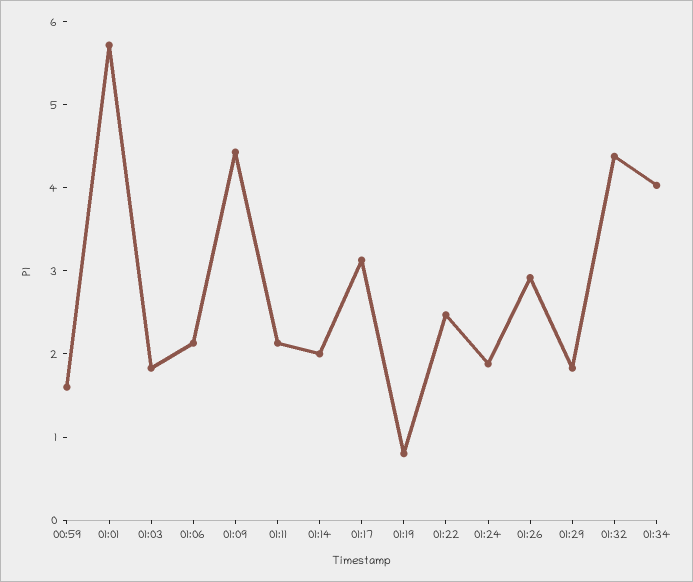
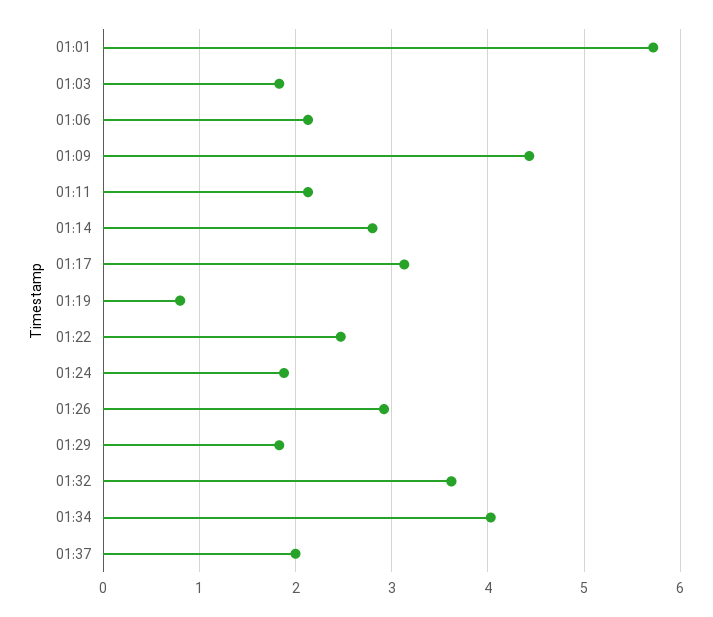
00:59: 1.6 -> none
01:14: 2 -> 2.8
01:32: 4.4 -> 3.6
01:37: none -> 2

